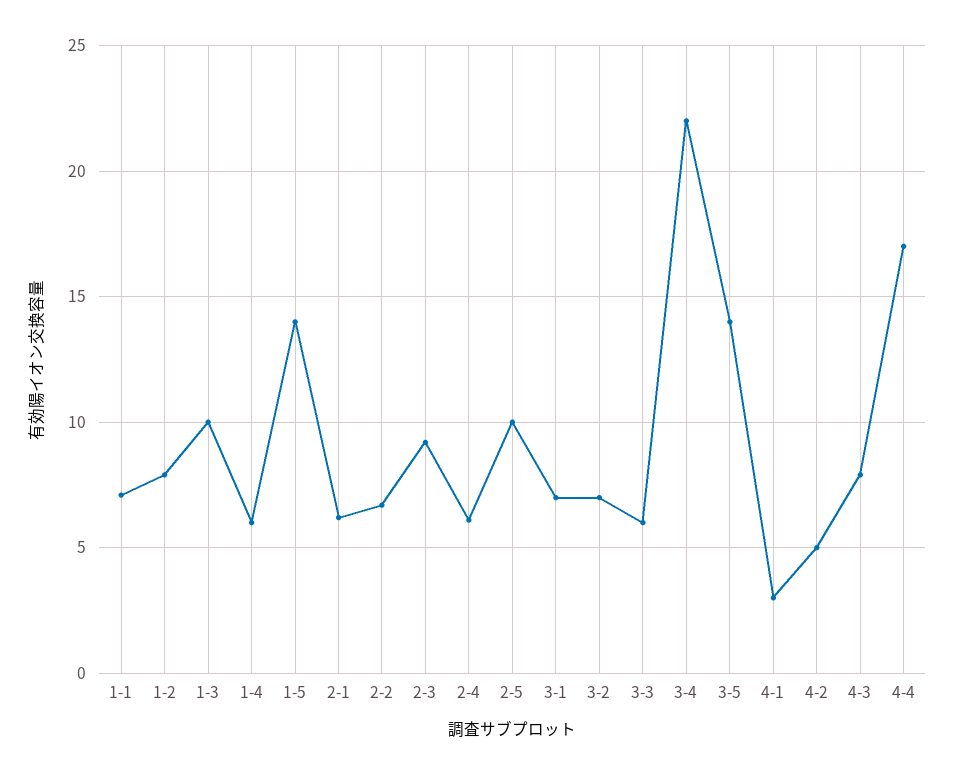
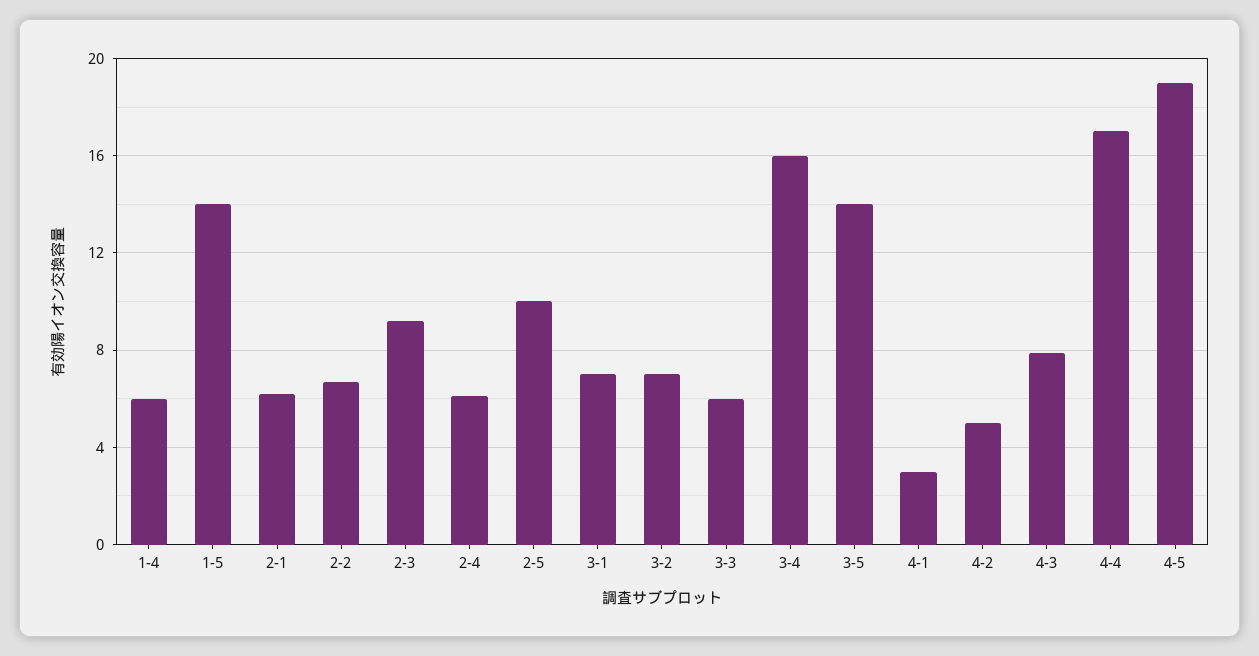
1-1: 7 -> none
1-2: 8 -> none
1-3: 10 -> none
3-4: 22 -> 16
4-5: none -> 19

